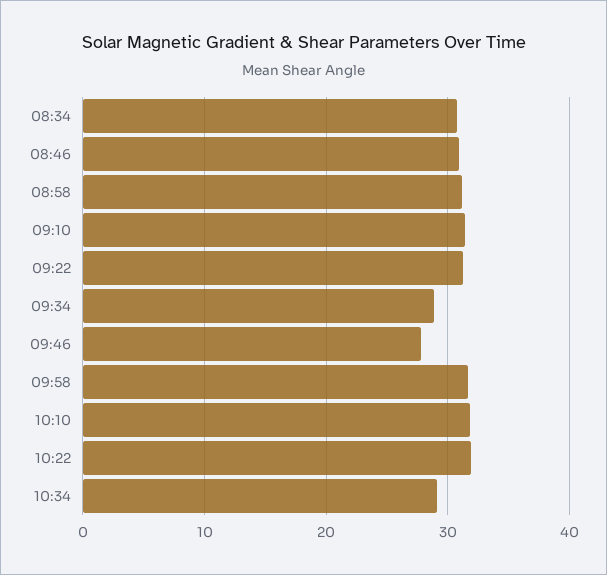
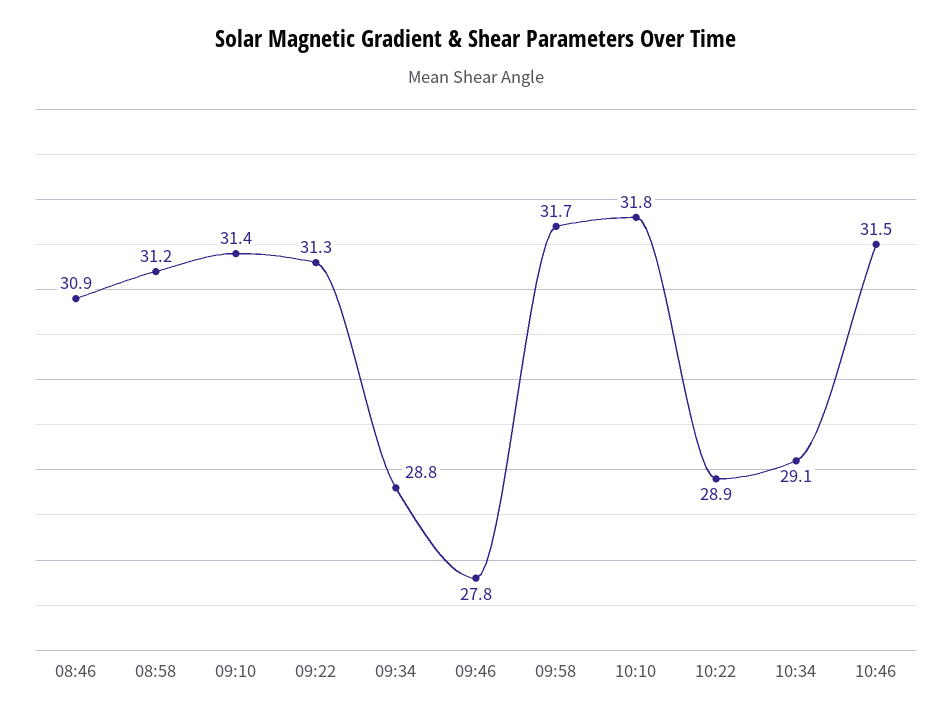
08:34: 31 -> none
10:22: 32 -> 28.9
10:46: none -> 31.5

